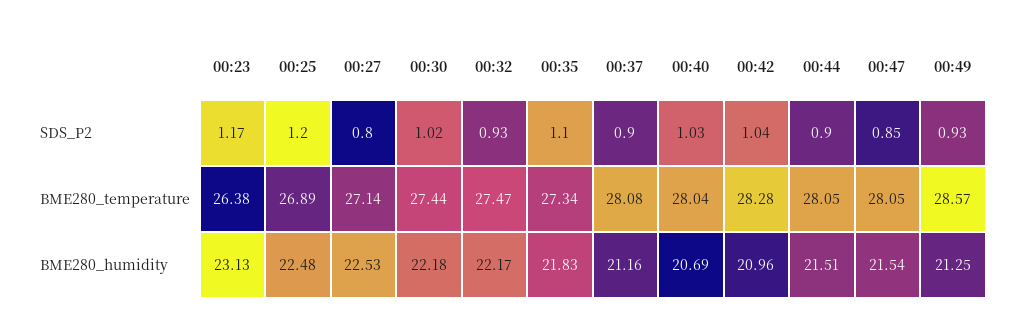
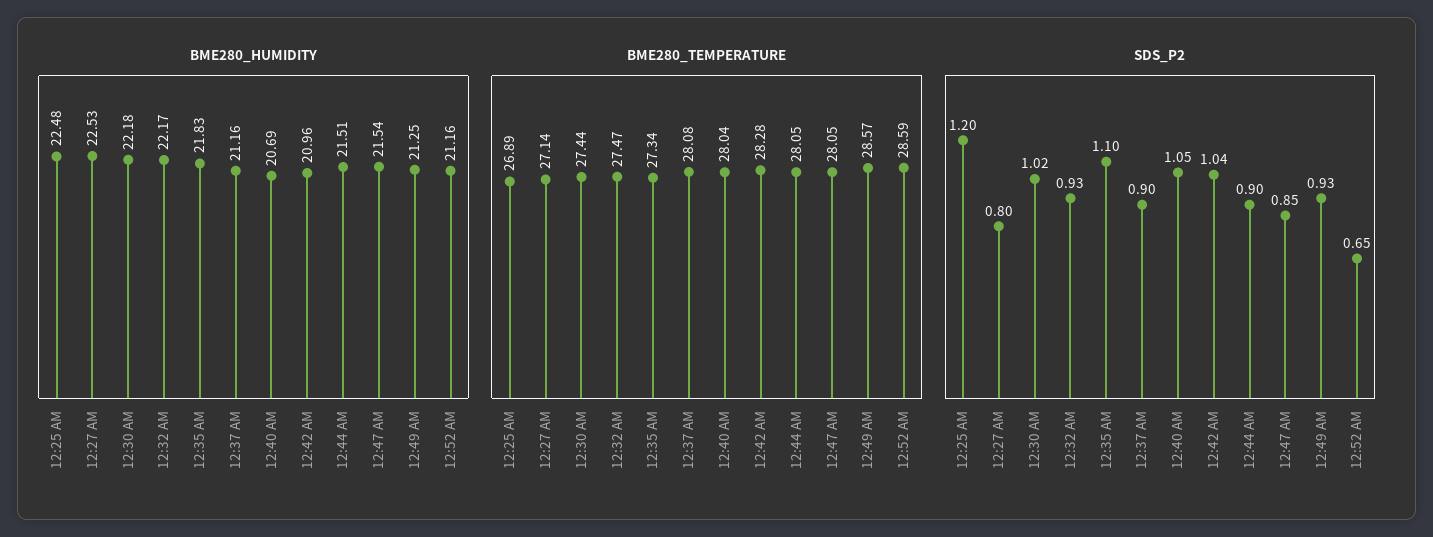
SDS_P2, 00:23: 1.17 -> none
SDS_P2, 00:40: 1.03 -> 1.05
BME280_temperature, 00:23: 26.38 -> none
BME280_humidity, 00:23: 23.13 -> none
BME280_humidity, 12:52 AM: none -> 21.16
BME280_temperature, 12:52 AM: none -> 28.59
SDS_P2, 12:52 AM: none -> 0.65

